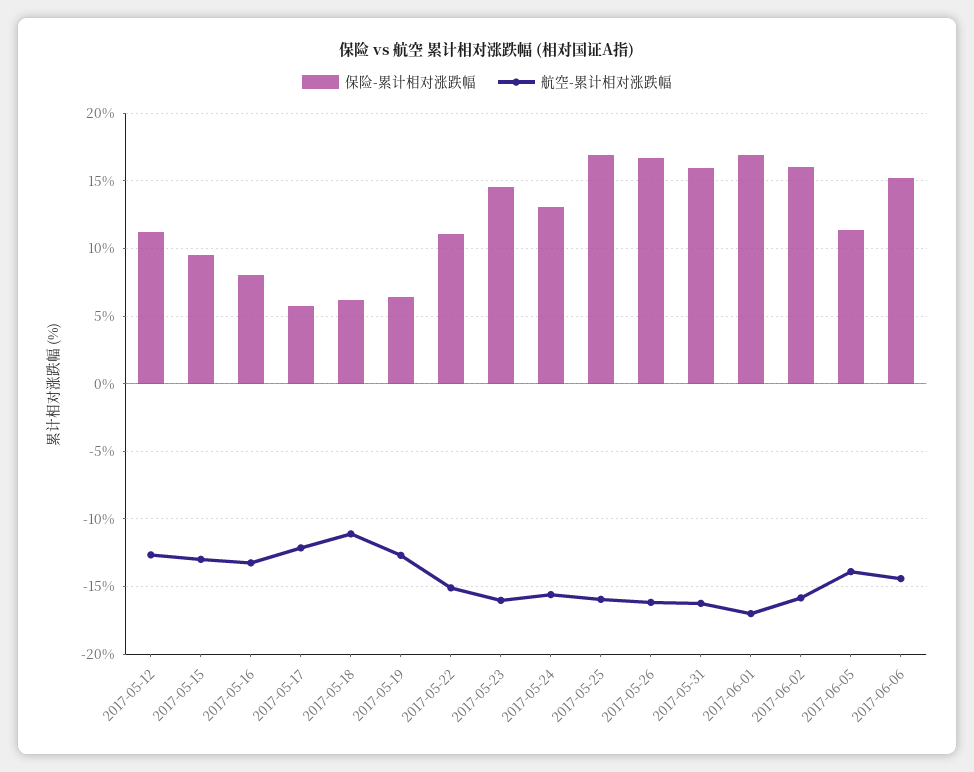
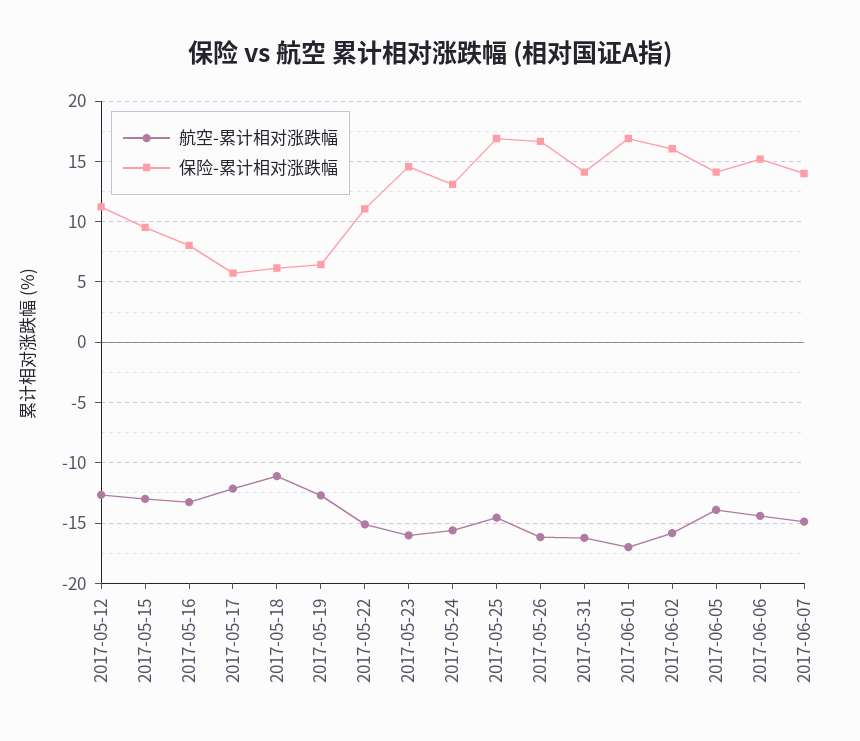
航空-累计相对涨跌幅, 2017-05-25: -16 -> -14.5
保险-累计相对涨跌幅, 2017-05-31: 16 -> 14
保险-累计相对涨跌幅, 2017-06-05: 11.5 -> 14
航空-累计相对涨跌幅, 2017-06-07: none -> -15
保险-累计相对涨跌幅, 2017-06-07: none -> 14

